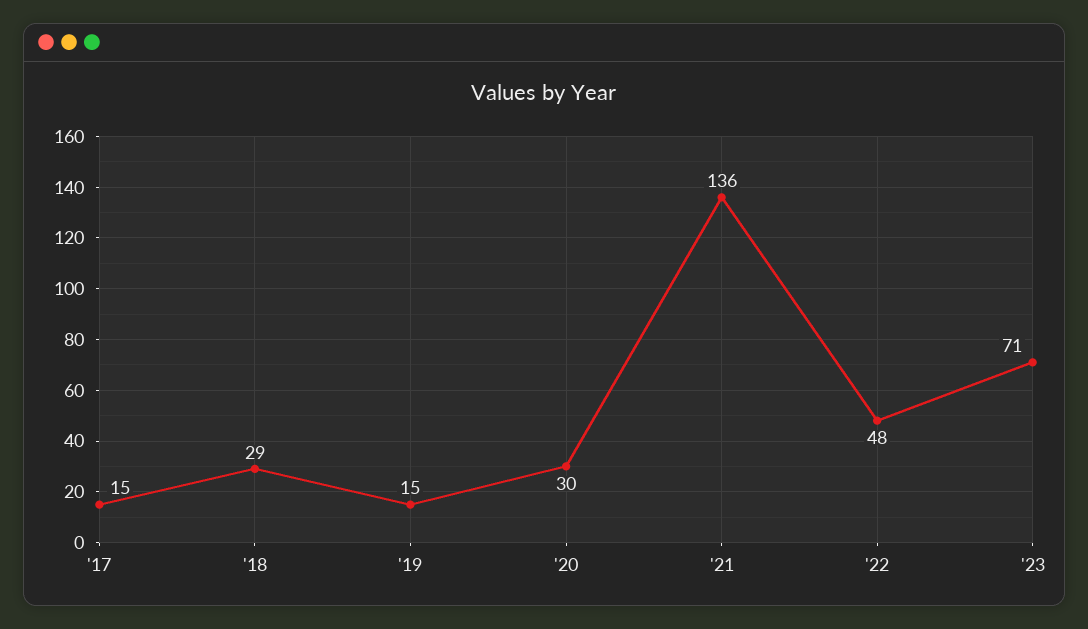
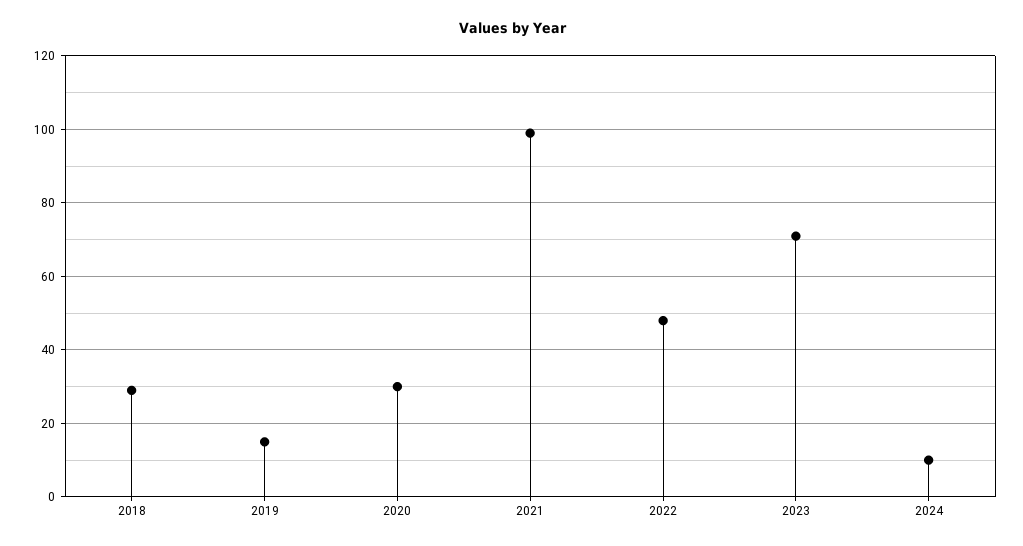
'17: 15 -> none
'21: 136 -> 100
2024: none -> 10

